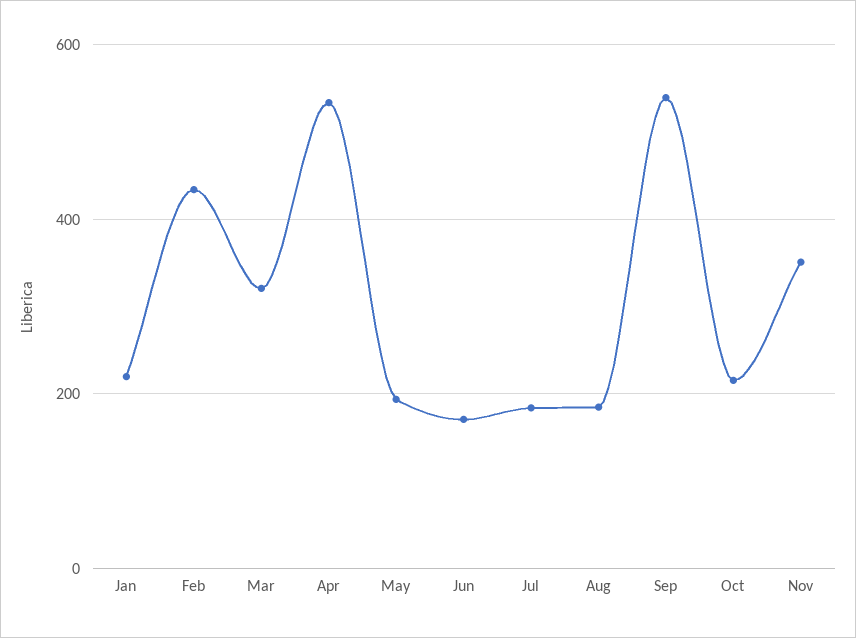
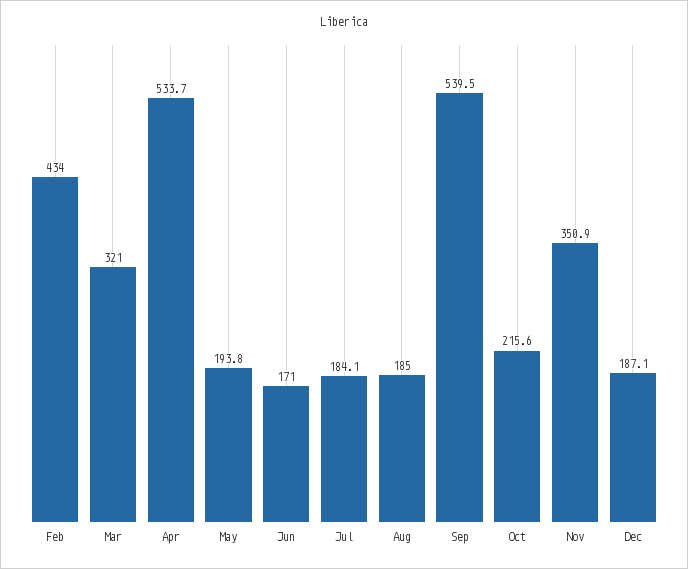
Jan: 220 -> none
Dec: none -> 187.1

